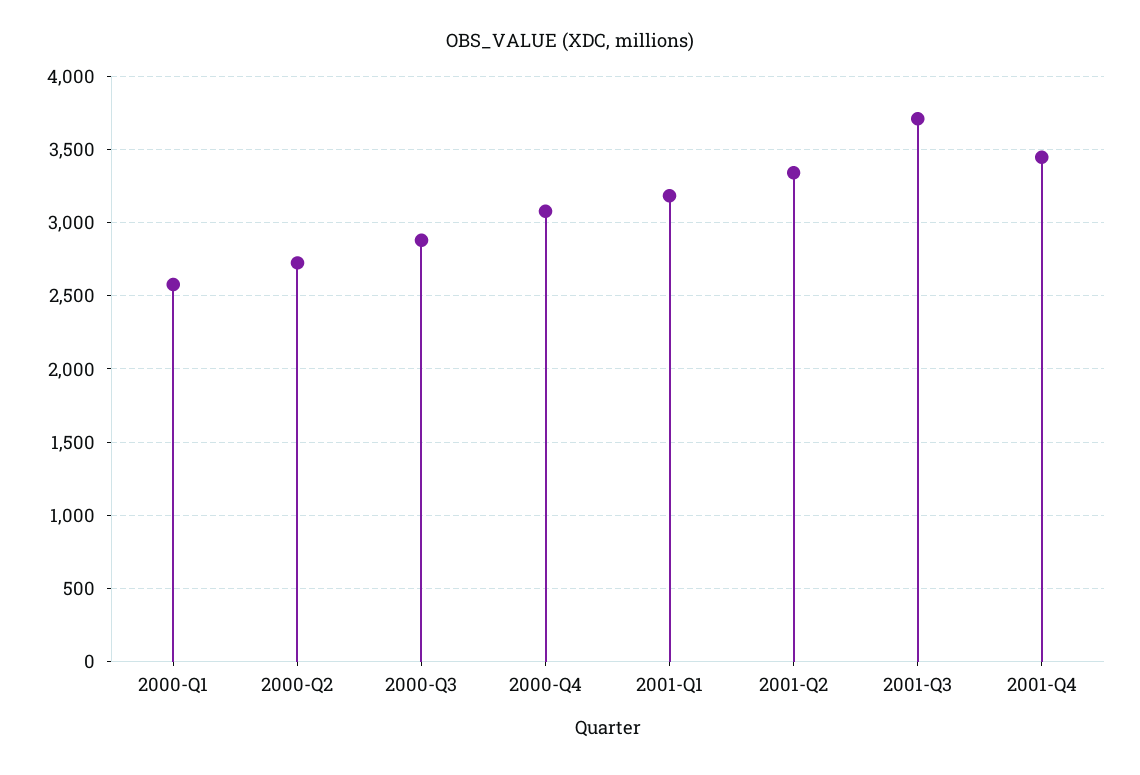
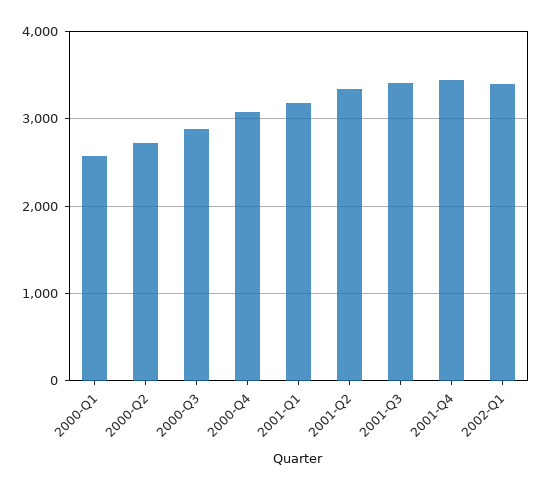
2001-Q3: 3700 -> 3400
2002-Q1: none -> 3400

